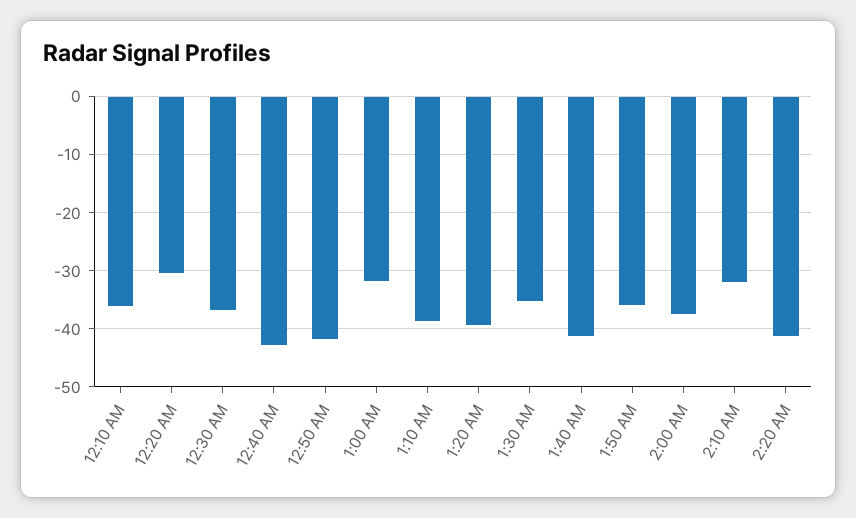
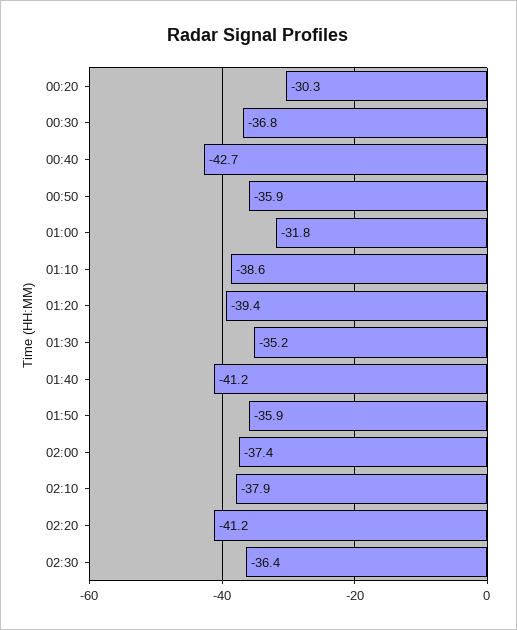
12:10 AM: -36 -> none
12:50 AM: -42 -> -35.9
2:10 AM: -32 -> -37.9
02:30: none -> -36.4

